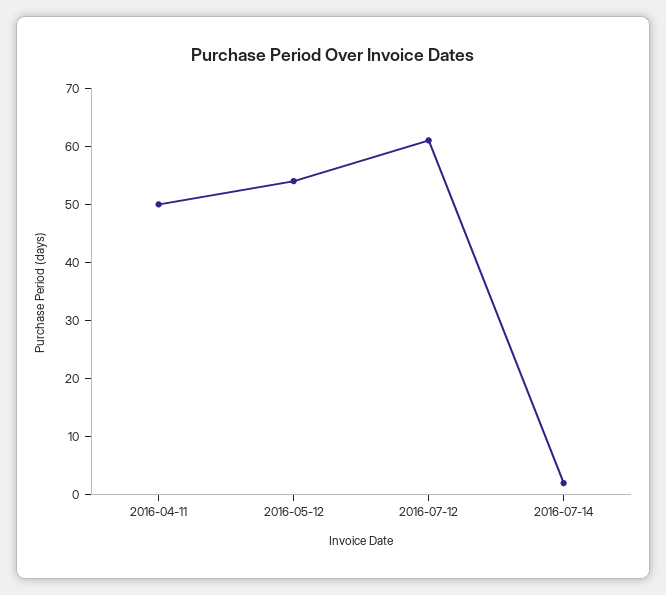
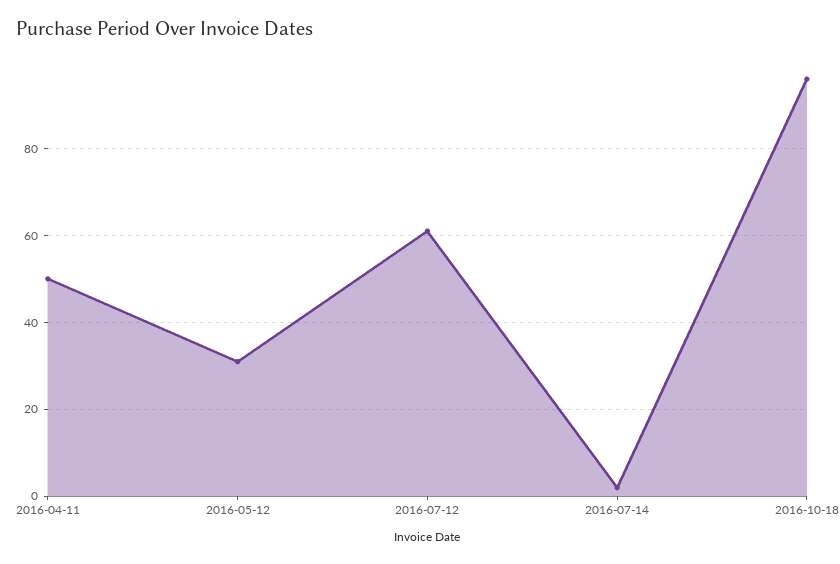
2016-05-12: 55 -> 30
2016-10-18: none -> 95

